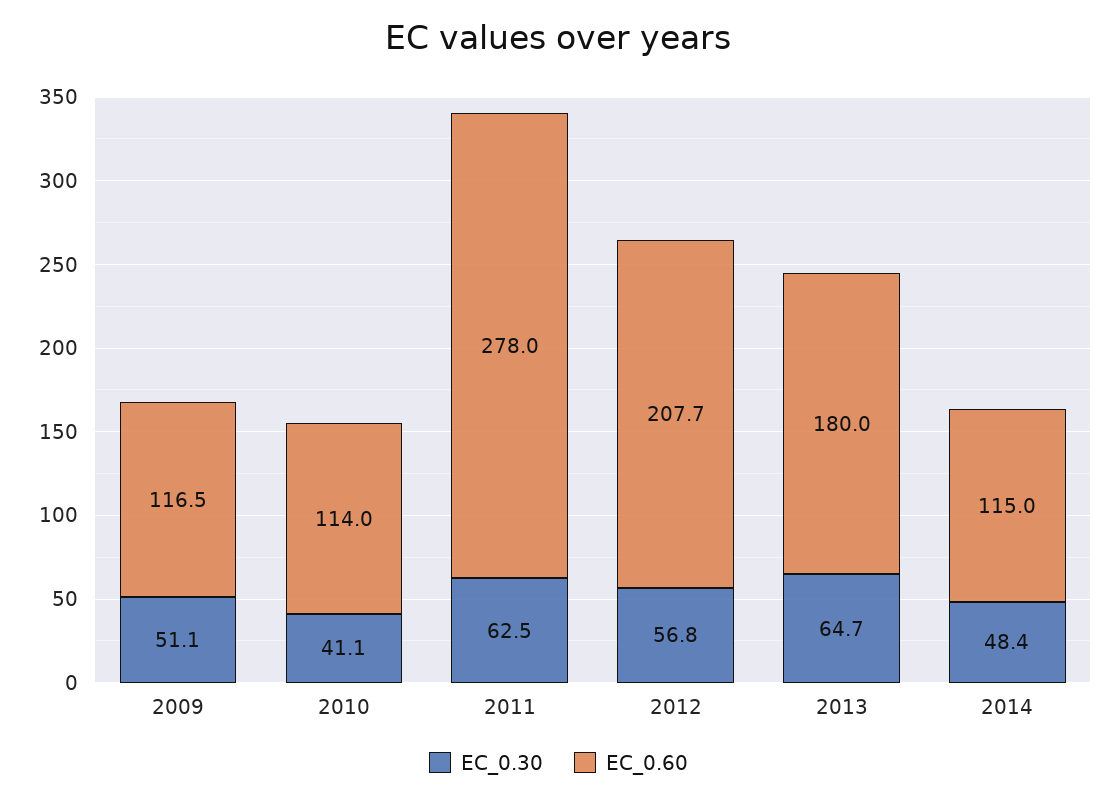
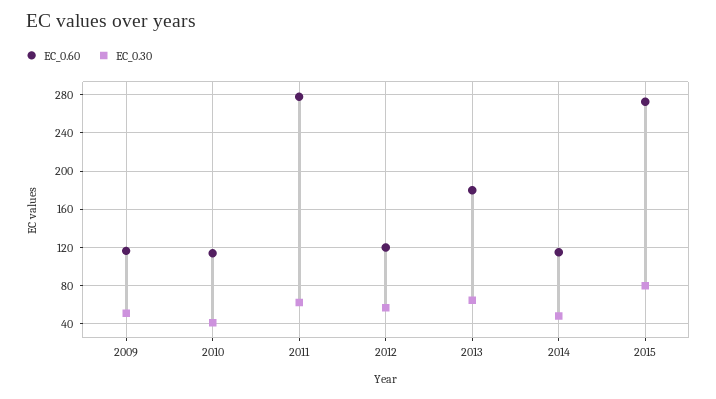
EC_0.60, 2012: 207.7 -> 120
EC_0.60, 2015: none -> 270
EC_0.30, 2015: none -> 80

